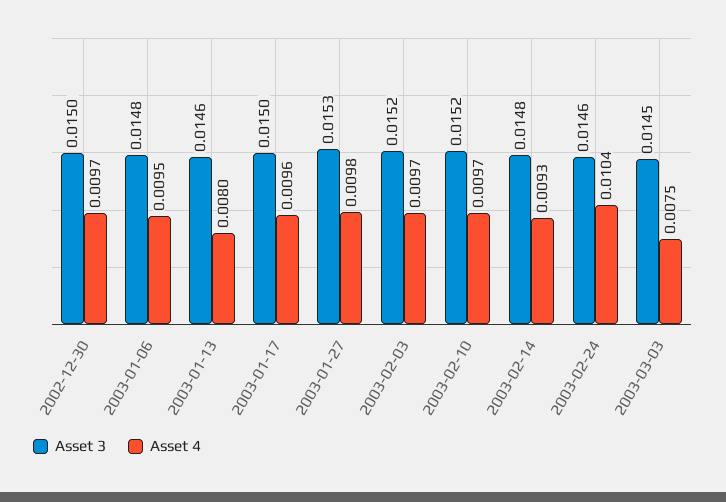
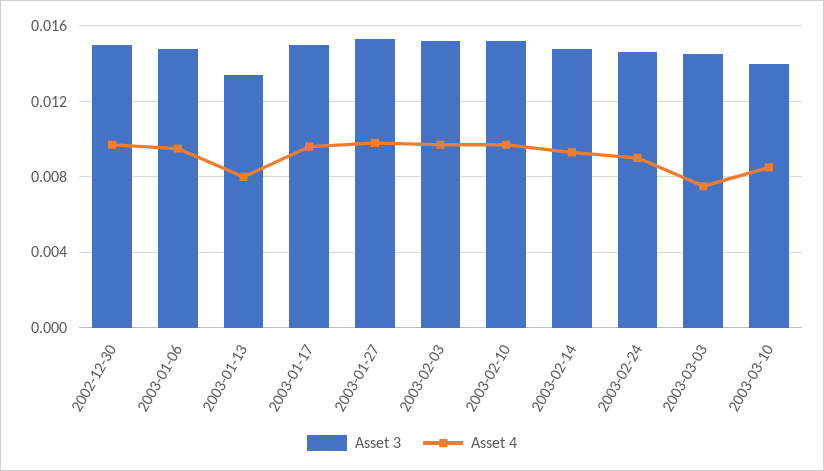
Asset 3, 2003-01-13: 0.0146 -> 0.0135
Asset 4, 2003-02-24: 0.0104 -> 0.009
Asset 3, 2003-03-10: none -> 0.014
Asset 4, 2003-03-10: none -> 0.0085

